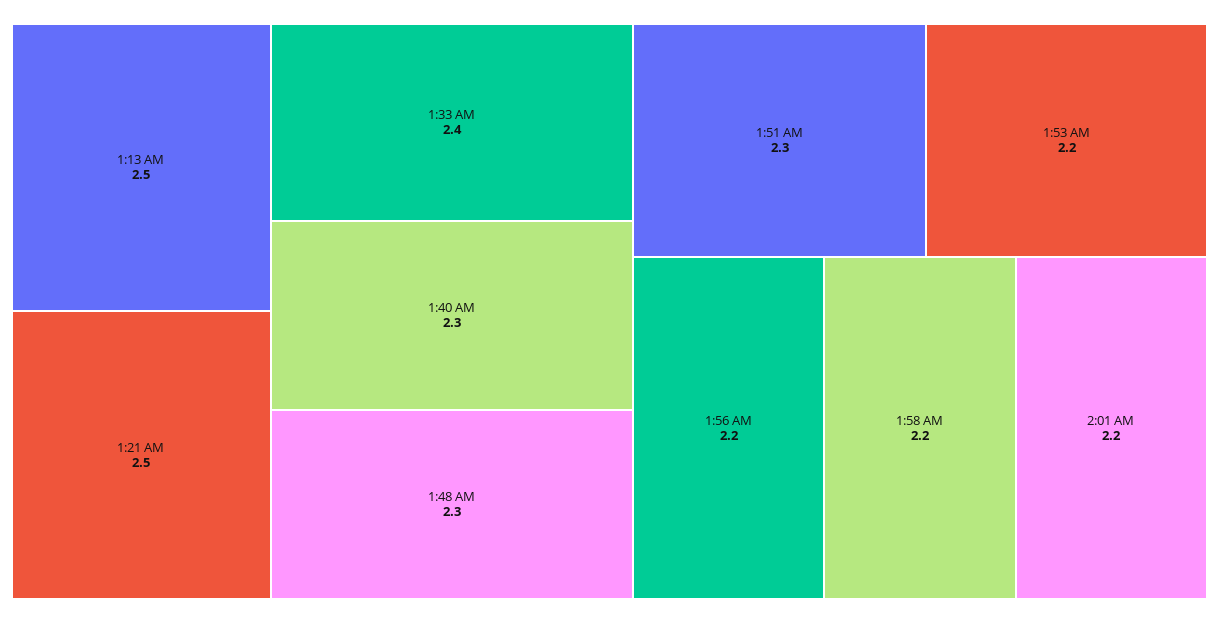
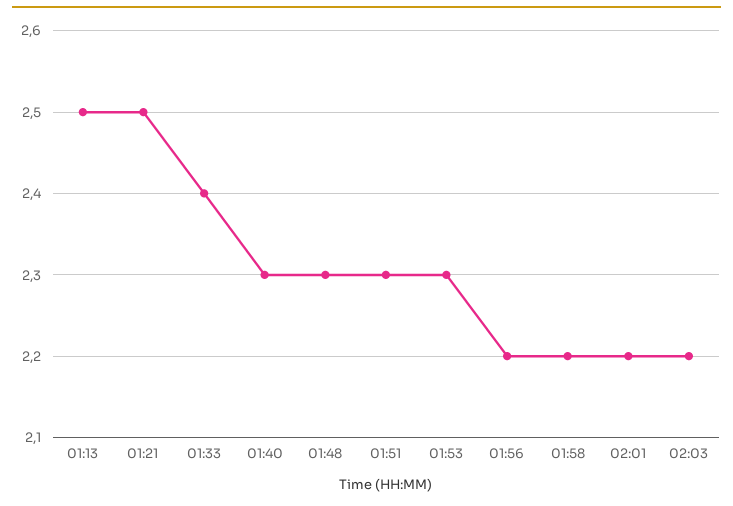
1:53 AM: 2.2 -> 2.3
02:03: none -> 2.2

